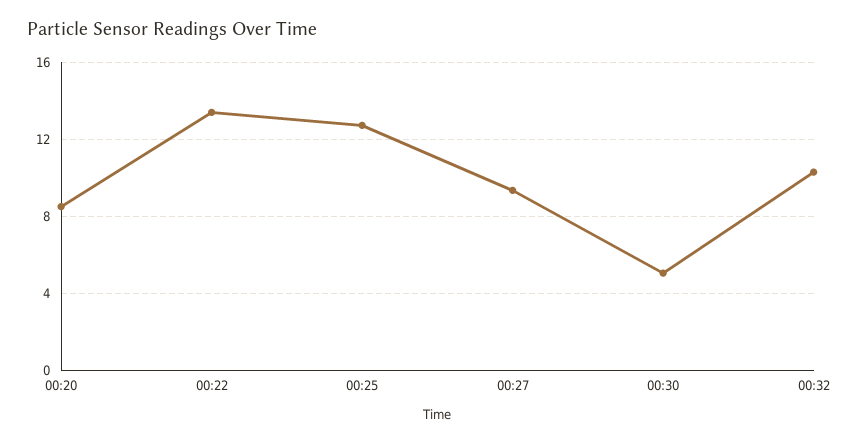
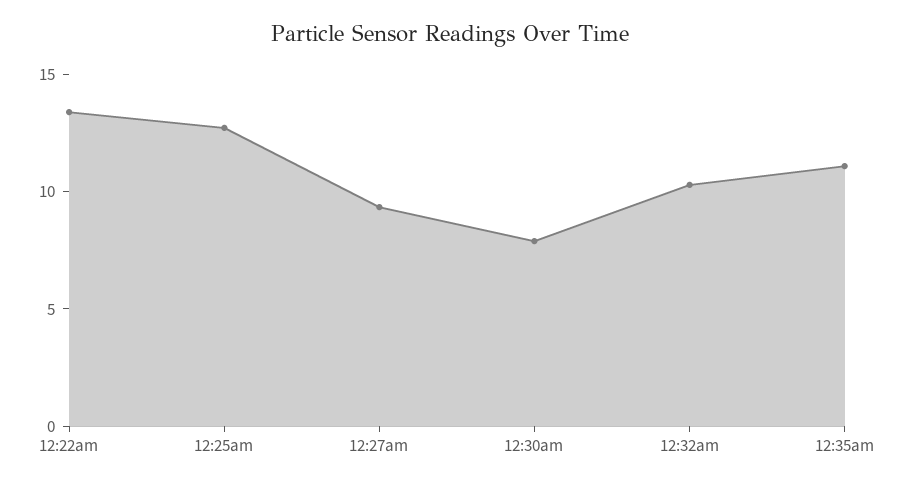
00:20: 8.5 -> none
00:30: 5 -> 8
12:35am: none -> 11

